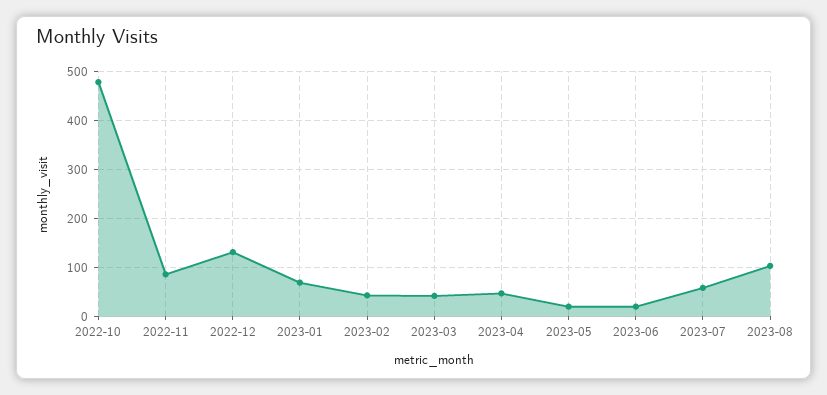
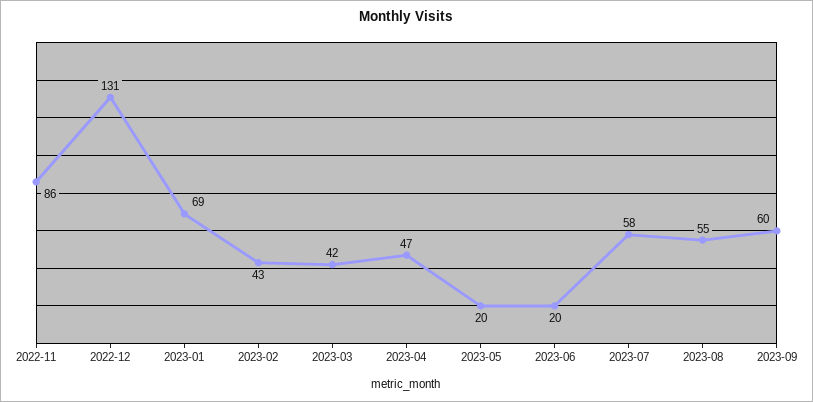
2022-10: 480 -> none
2023-08: 100 -> 55
2023-09: none -> 60

